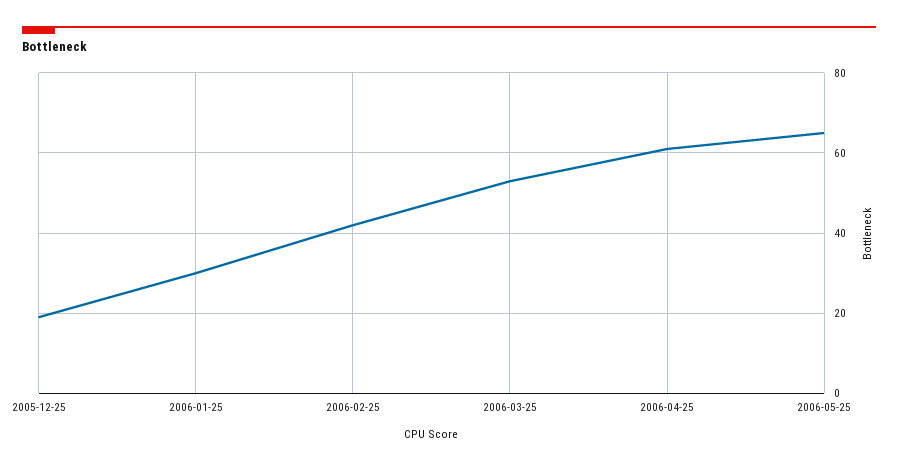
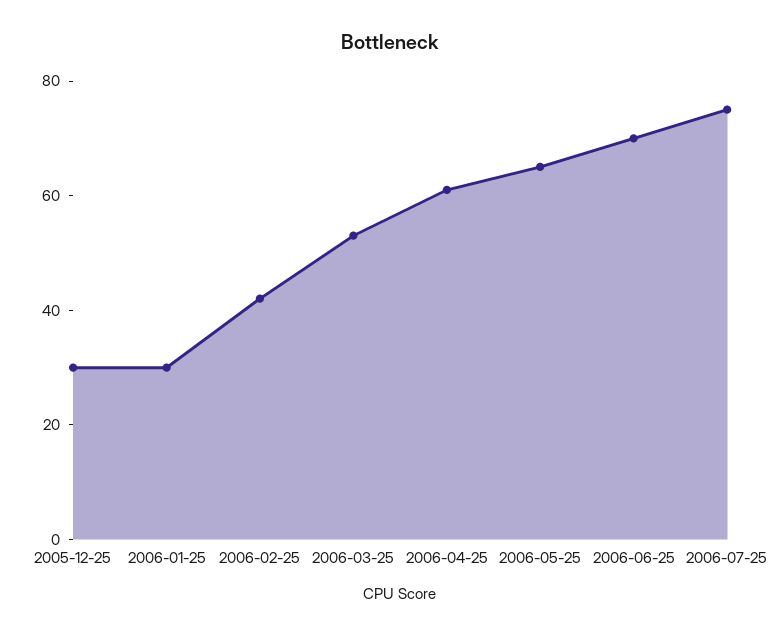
2005-12-25: 20 -> 30
2006-06-25: none -> 70
2006-07-25: none -> 75

